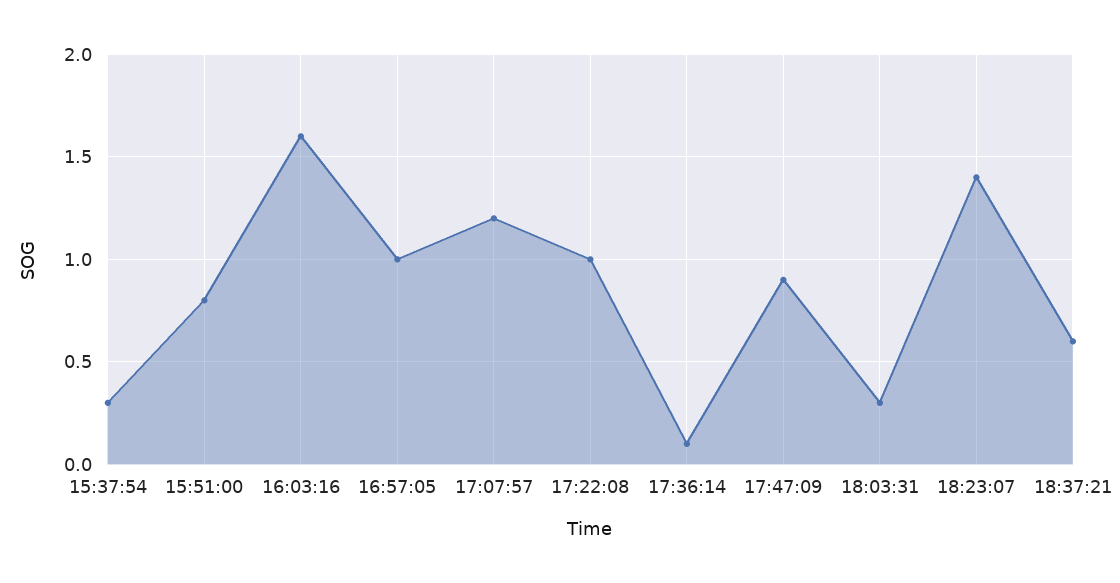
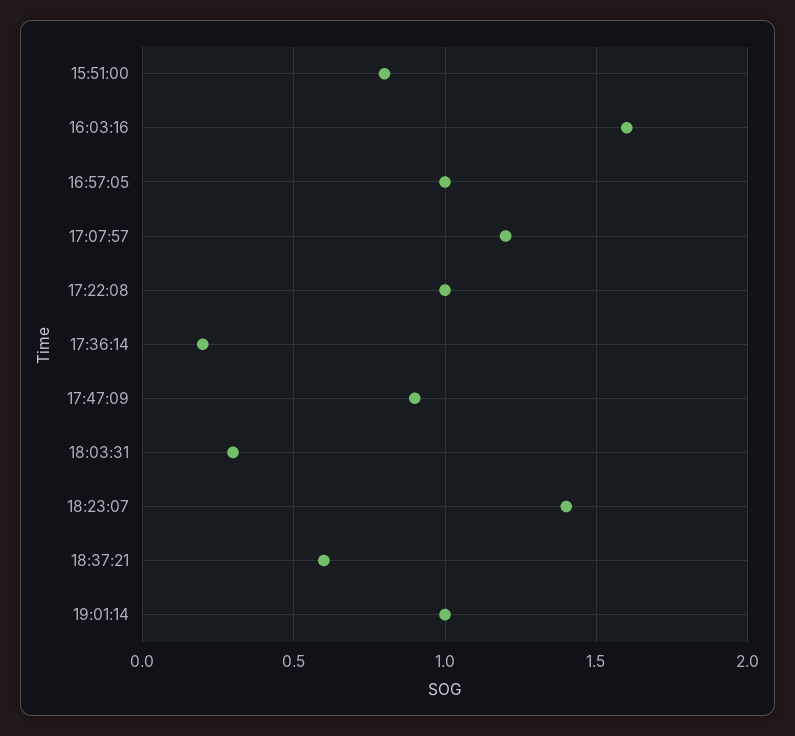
15:37:54: 0.3 -> none
17:36:14: 0.1 -> 0.2
19:01:14: none -> 1

